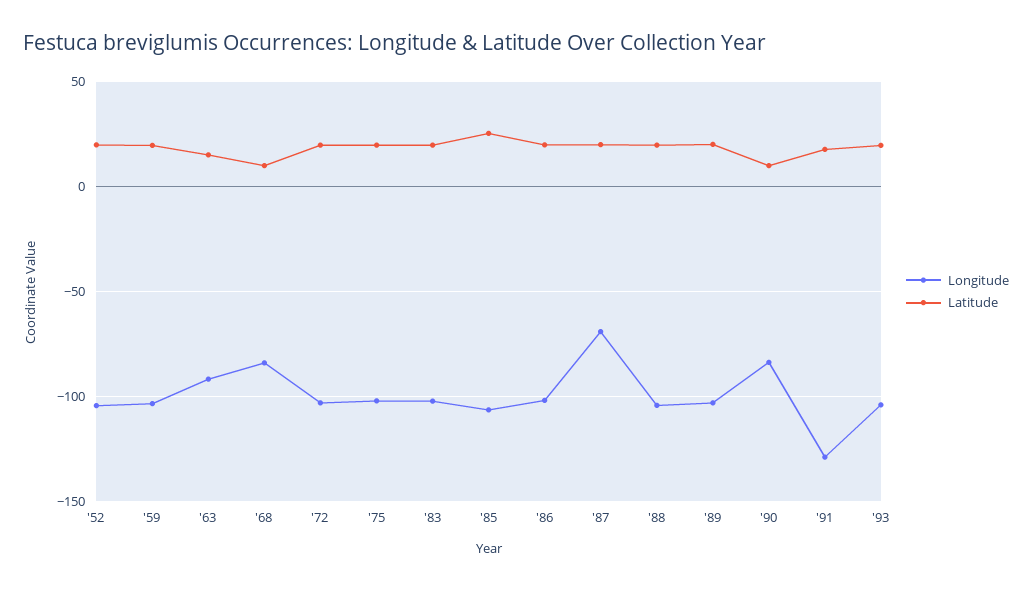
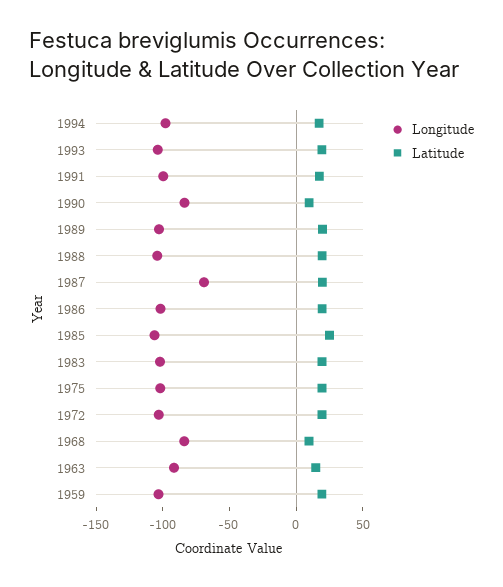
Longitude, '52: -105 -> none
Latitude, '52: 20 -> none
Longitude, '91: -130 -> -100
Longitude, 1994: none -> -100
Latitude, 1994: none -> 20

